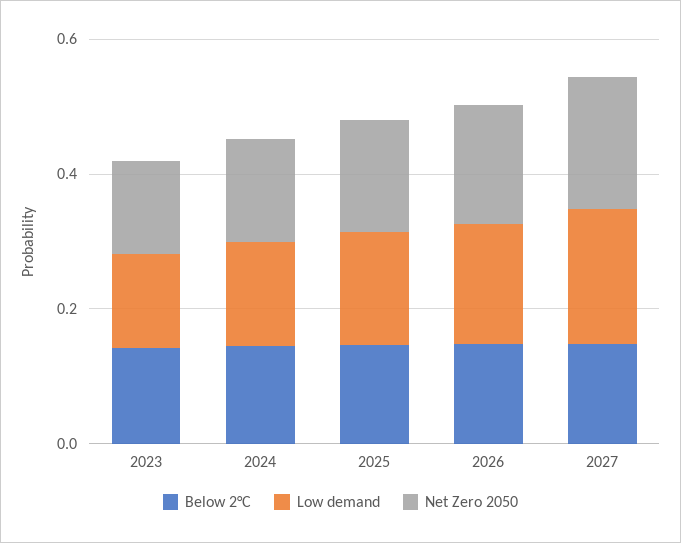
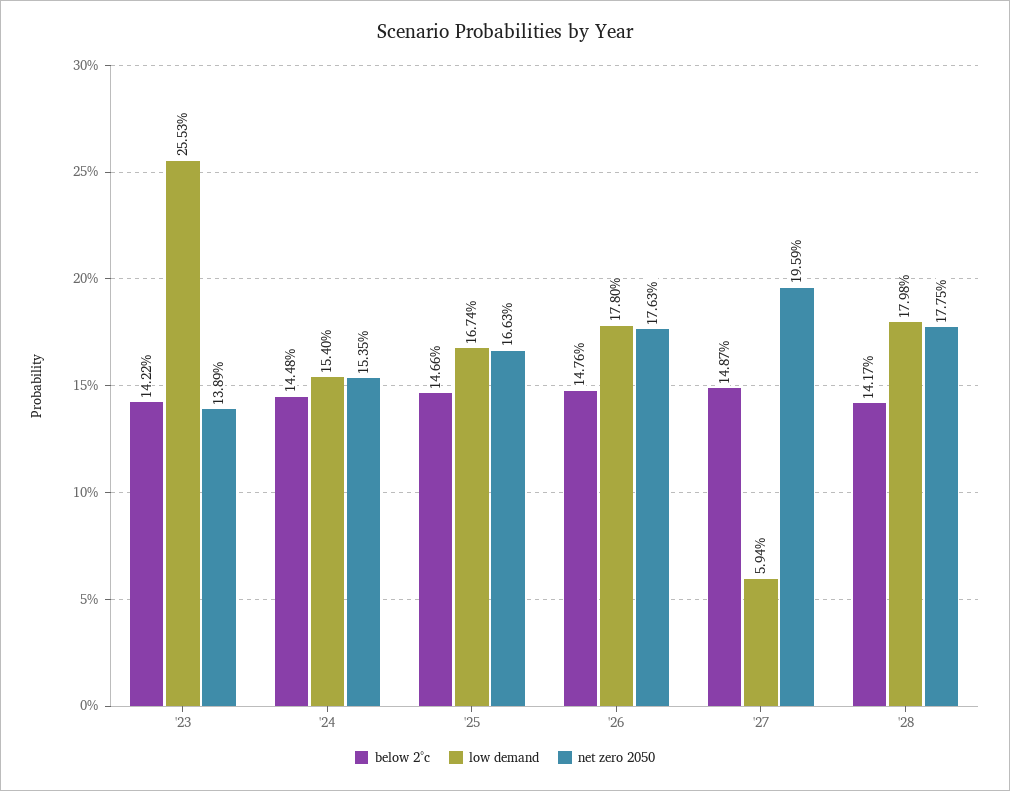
Low demand, 2023: 0.15 -> 0.2553
Low demand, 2027: 0.2 -> 0.0594
Below 2°C, '28: none -> 0.1417
Low demand, '28: none -> 0.1798
Net Zero 2050, '28: none -> 0.1775

